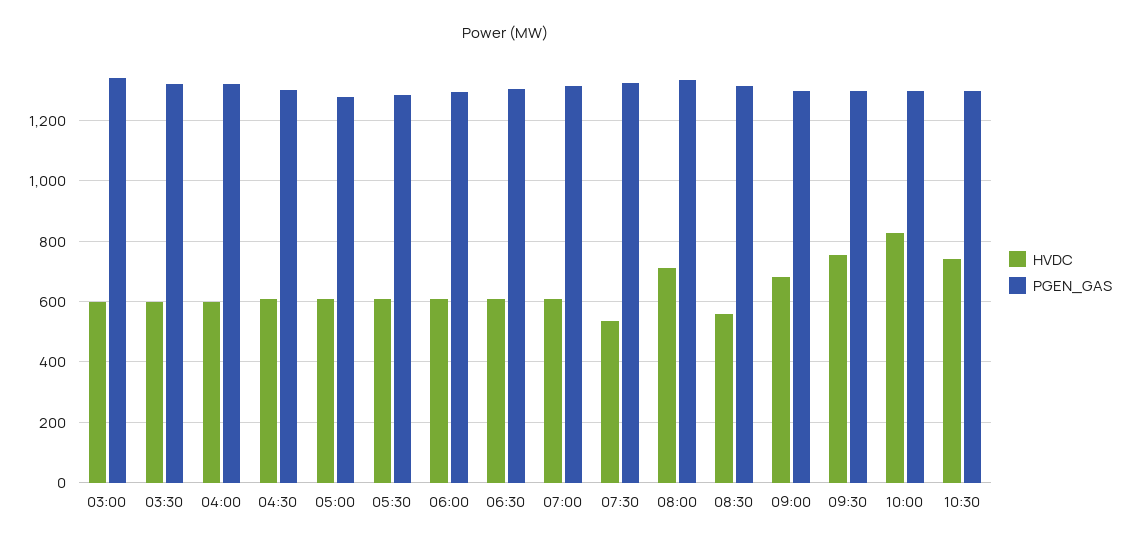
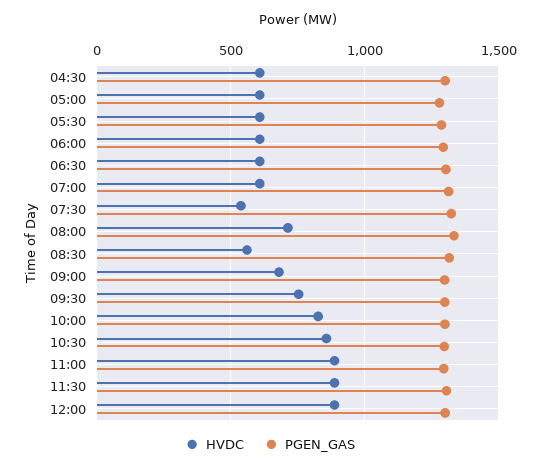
HVDC, 03:00: 600 -> none
PGEN_GAS, 03:00: 1340 -> none
HVDC, 03:30: 600 -> none
PGEN_GAS, 03:30: 1320 -> none
HVDC, 04:00: 600 -> none
PGEN_GAS, 04:00: 1320 -> none
HVDC, 10:30: 740 -> 850
HVDC, 11:00: none -> 900
PGEN_GAS, 11:00: none -> 1300
HVDC, 11:30: none -> 900
PGEN_GAS, 11:30: none -> 1300
HVDC, 12:00: none -> 900
PGEN_GAS, 12:00: none -> 1300

